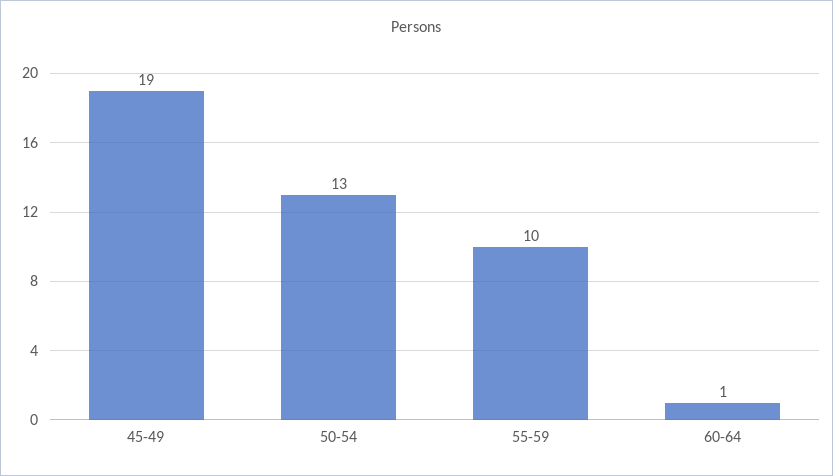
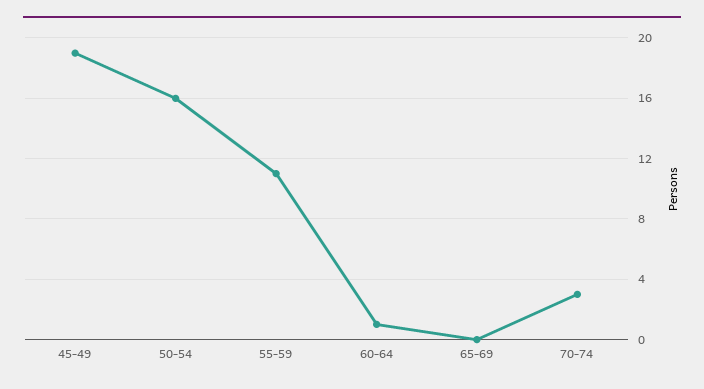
50-54: 13 -> 16
55-59: 10 -> 11
65-69: none -> 0
70-74: none -> 3

